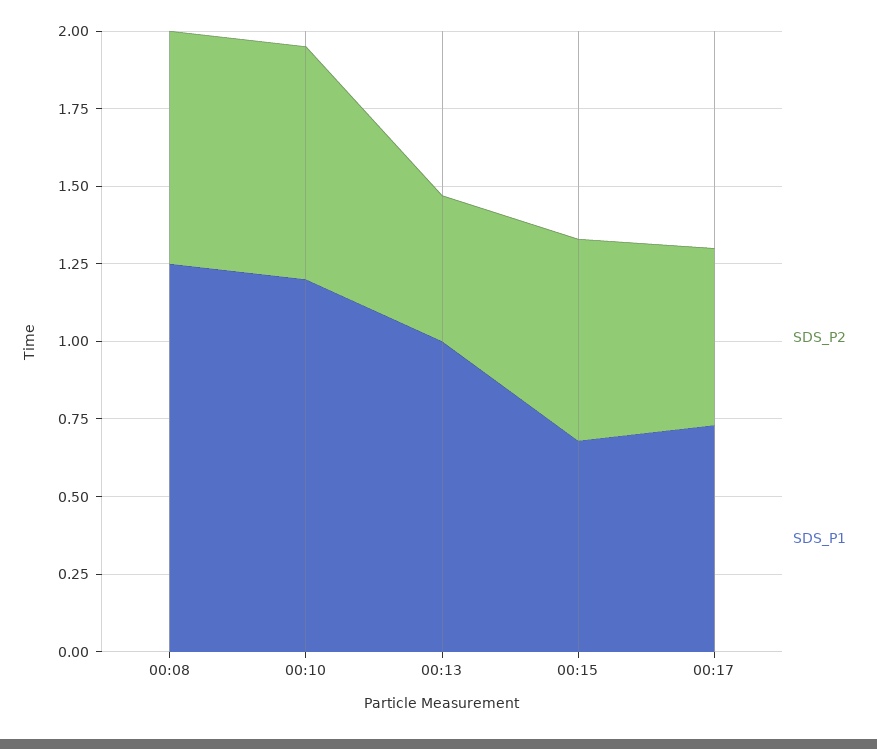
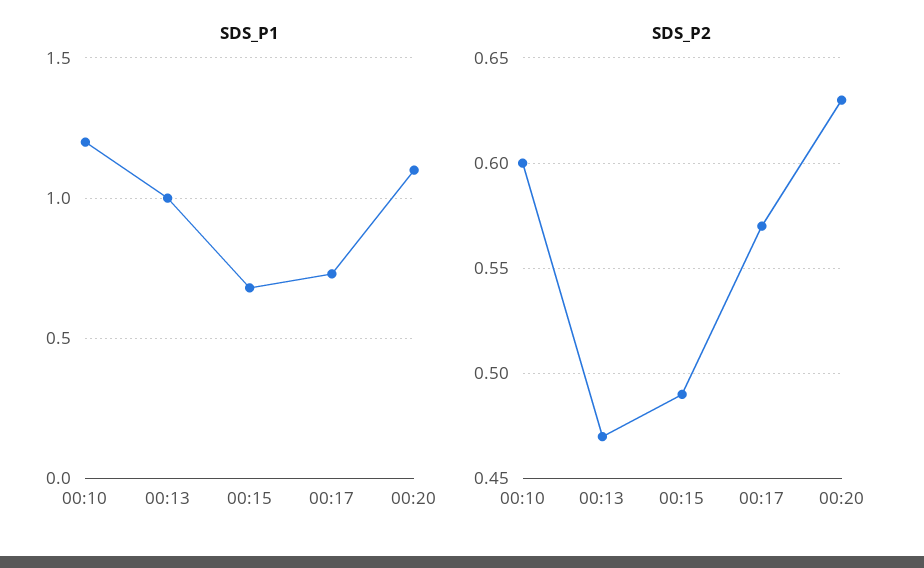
SDS_P2, 00:08: 0.75 -> none
SDS_P1, 00:08: 1.25 -> none
SDS_P2, 00:10: 0.75 -> 0.6
SDS_P2, 00:15: 0.65 -> 0.49
SDS_P1, 00:20: none -> 1.1
SDS_P2, 00:20: none -> 0.63

